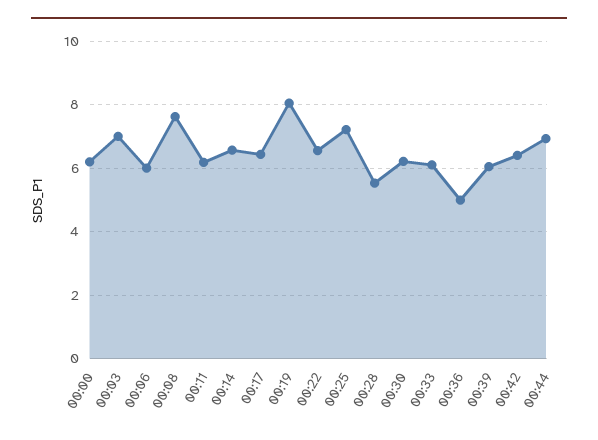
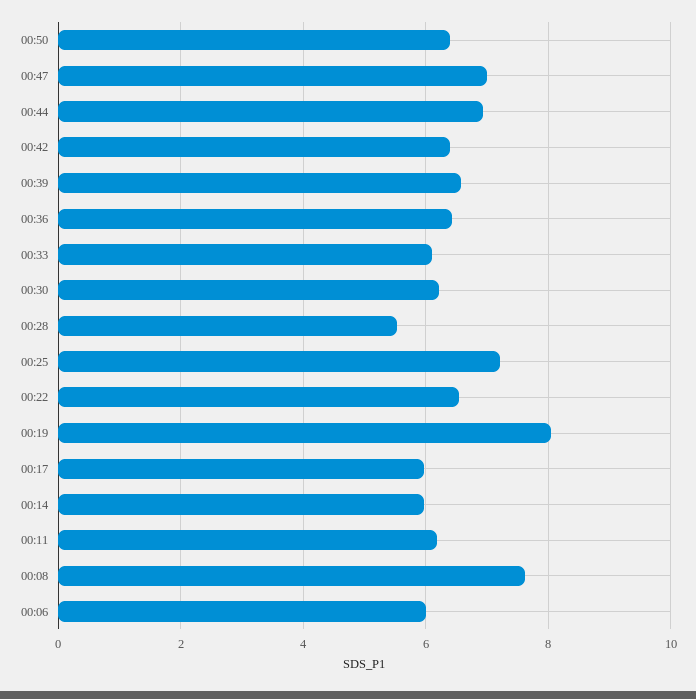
00:00: 6.2 -> none
00:03: 7 -> none
00:14: 6.6 -> 6
00:17: 6.4 -> 6
00:36: 5 -> 6.4
00:39: 6 -> 6.6
00:50: none -> 6.4
00:47: none -> 7

